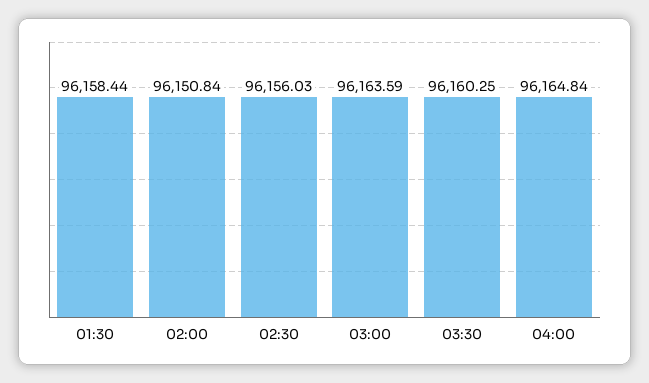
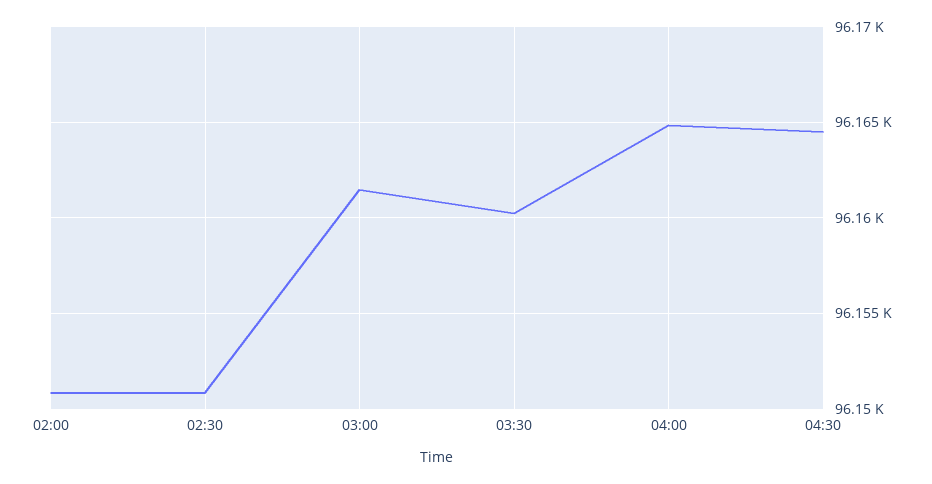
01:30: 96158.44 -> none
02:30: 96156.03 -> 96151
03:00: 96163.59 -> 96161.5
04:30: none -> 96164.5

